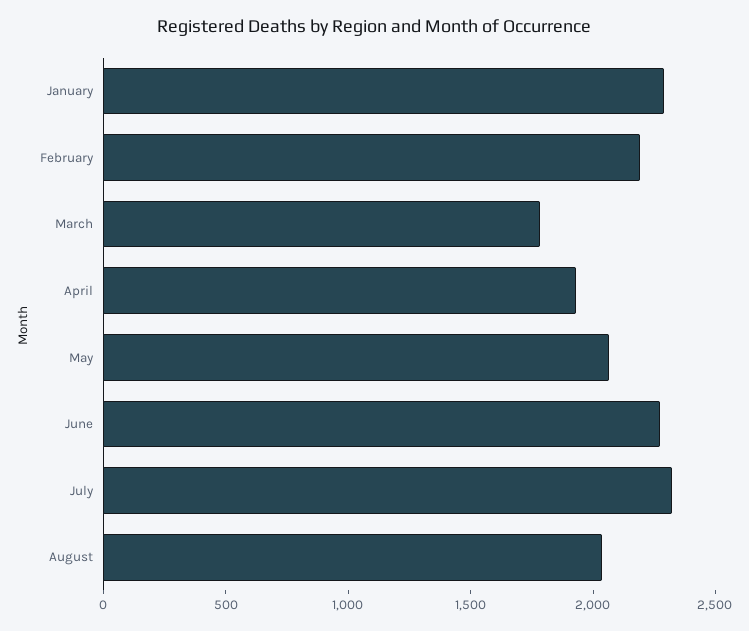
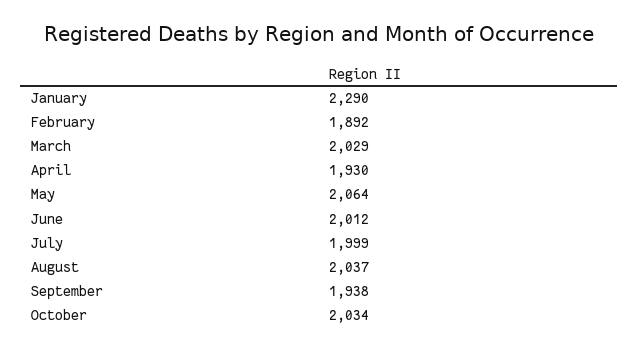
February: 2200 -> 1892
March: 1800 -> 2029
June: 2300 -> 2012
July: 2300 -> 1999
September: none -> 1938
October: none -> 2034

